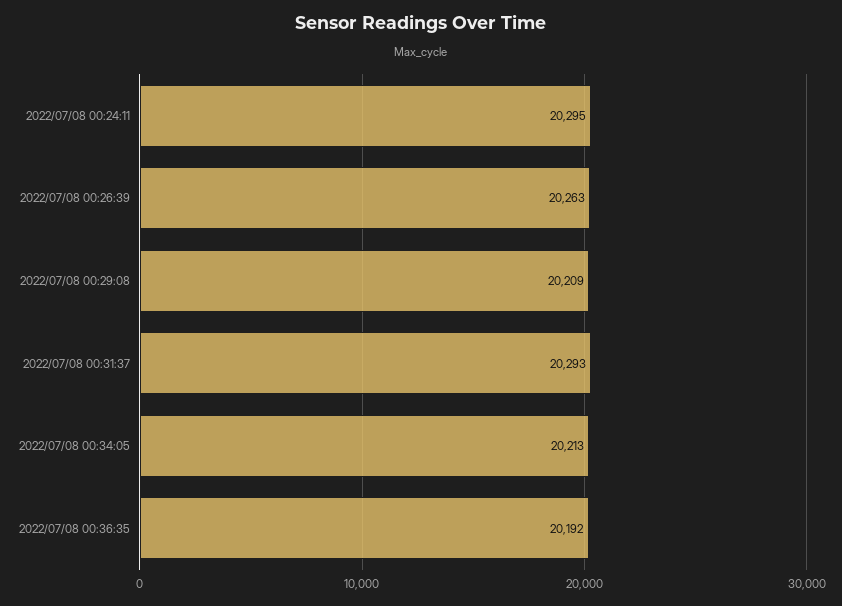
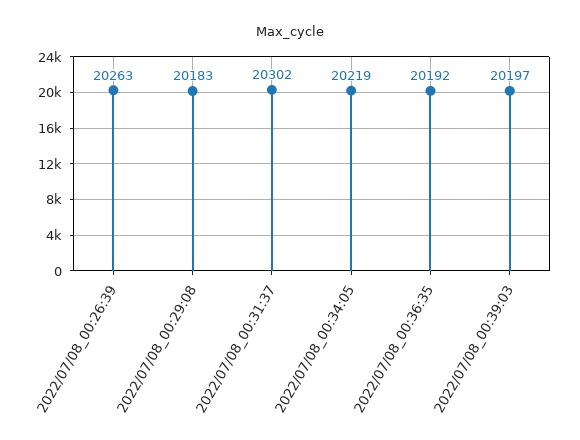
2022/07/08 00:24:11: 20295 -> none
2022/07/08 00:29:08: 20209 -> 20183
2022/07/08 00:31:37: 20293 -> 20302
2022/07/08 00:34:05: 20213 -> 20219
2022/07/08_00:39:03: none -> 20197

